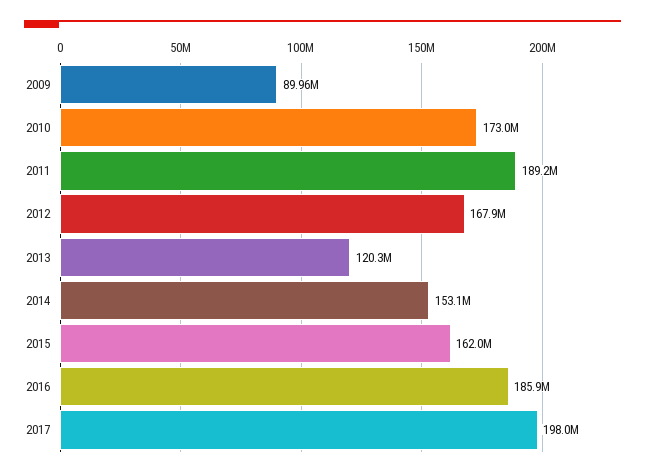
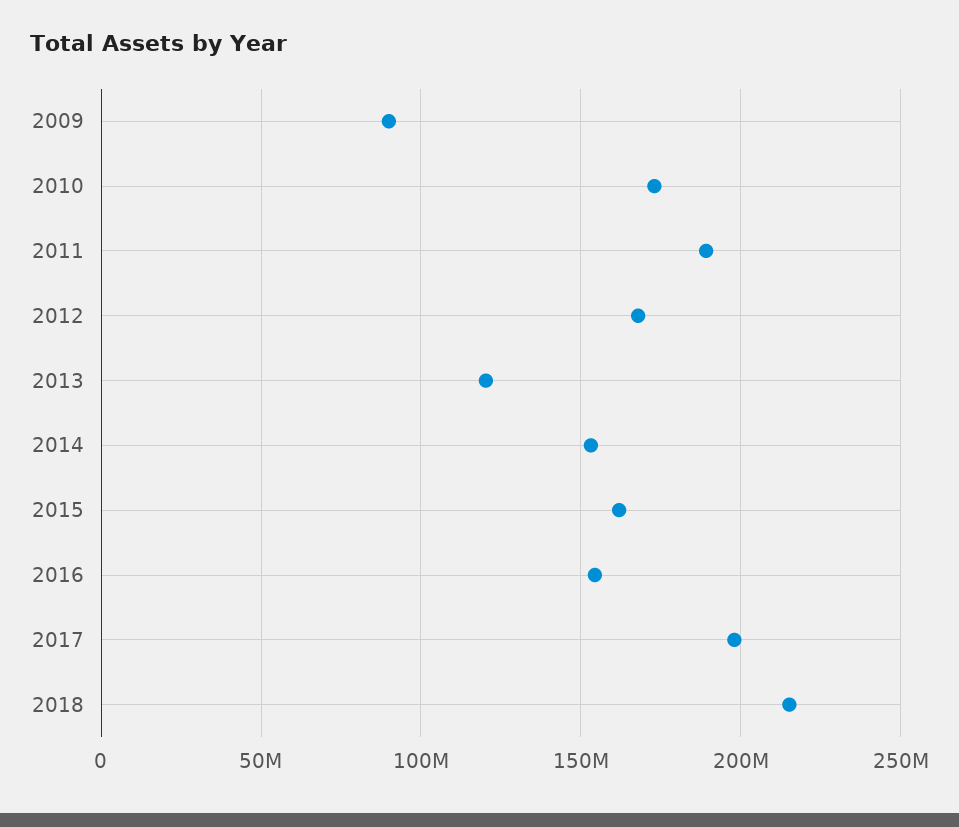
2016: 185900000 -> 155000000
2018: none -> 215000000

